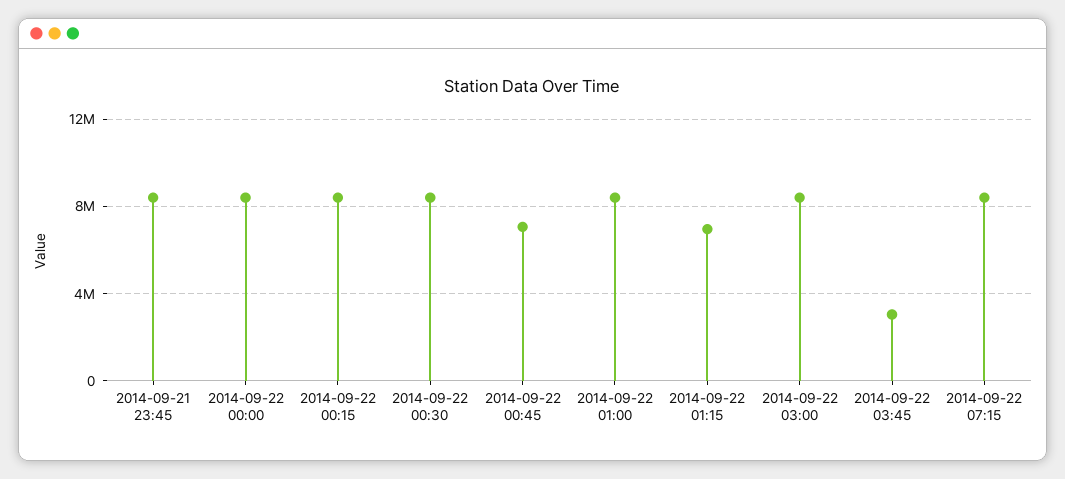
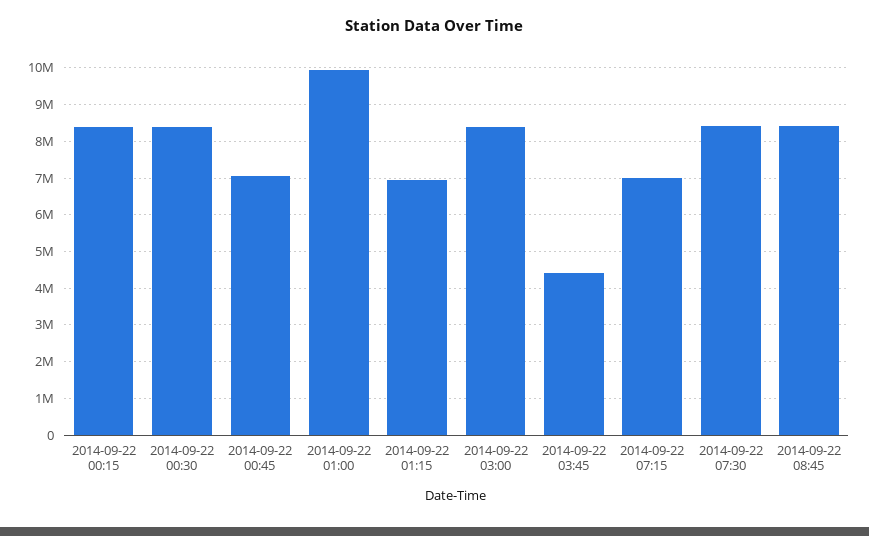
2014-09-21 23:45: 8500000 -> none
2014-09-22 00:00: 8500000 -> none
2014-09-22 01:00: 8500000 -> 10000000
2014-09-22 03:45: 3000000 -> 4400000
2014-09-22 07:15: 8500000 -> 7000000
2014-09-22 07:30: none -> 8400000
2014-09-22 08:45: none -> 8400000

